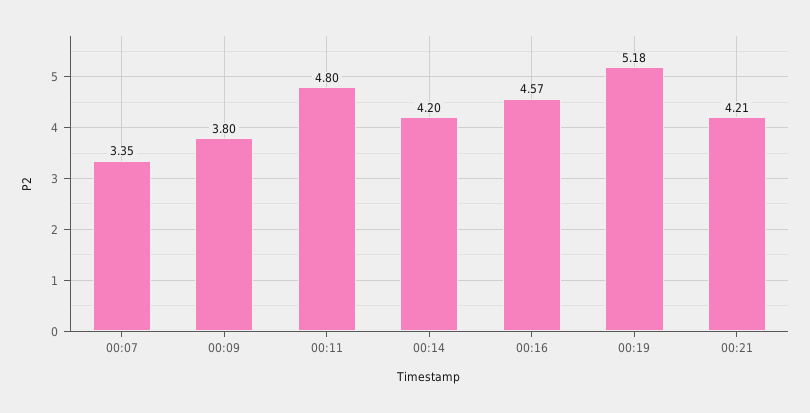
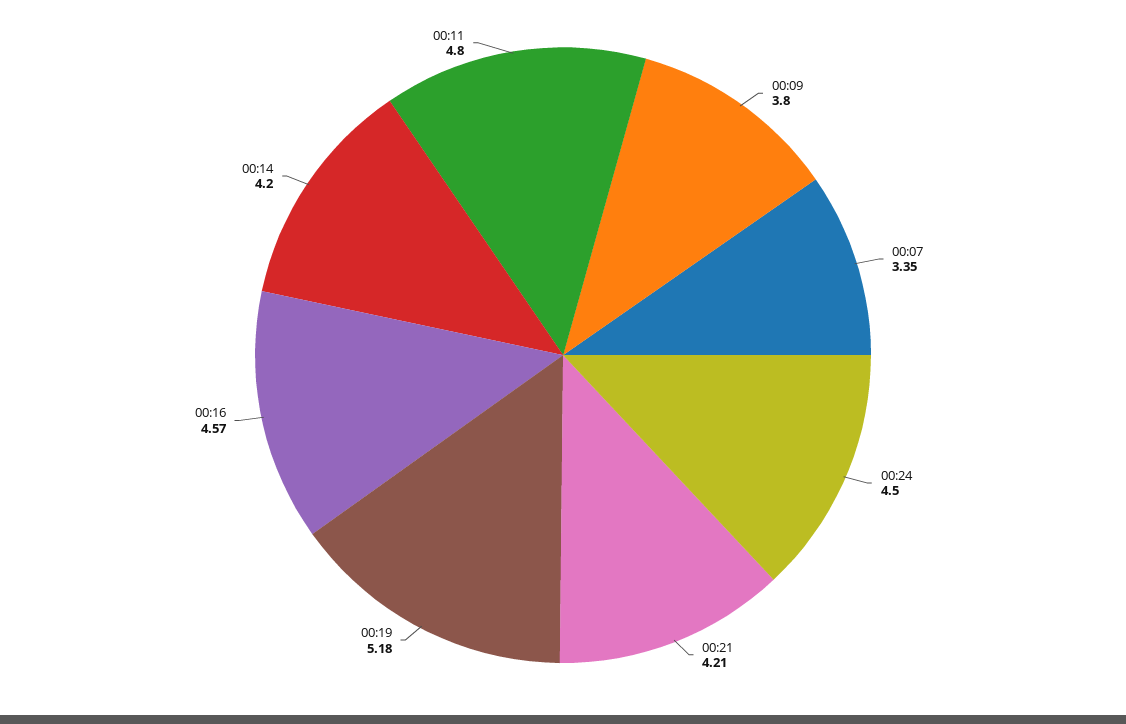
00:24: none -> 4.5

